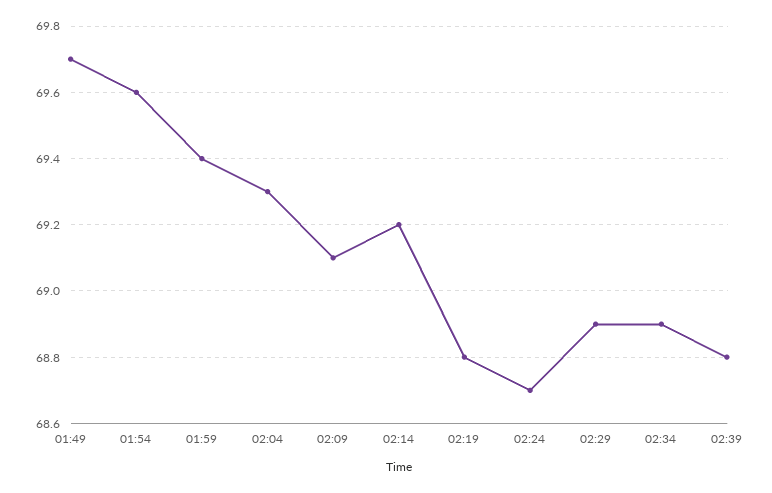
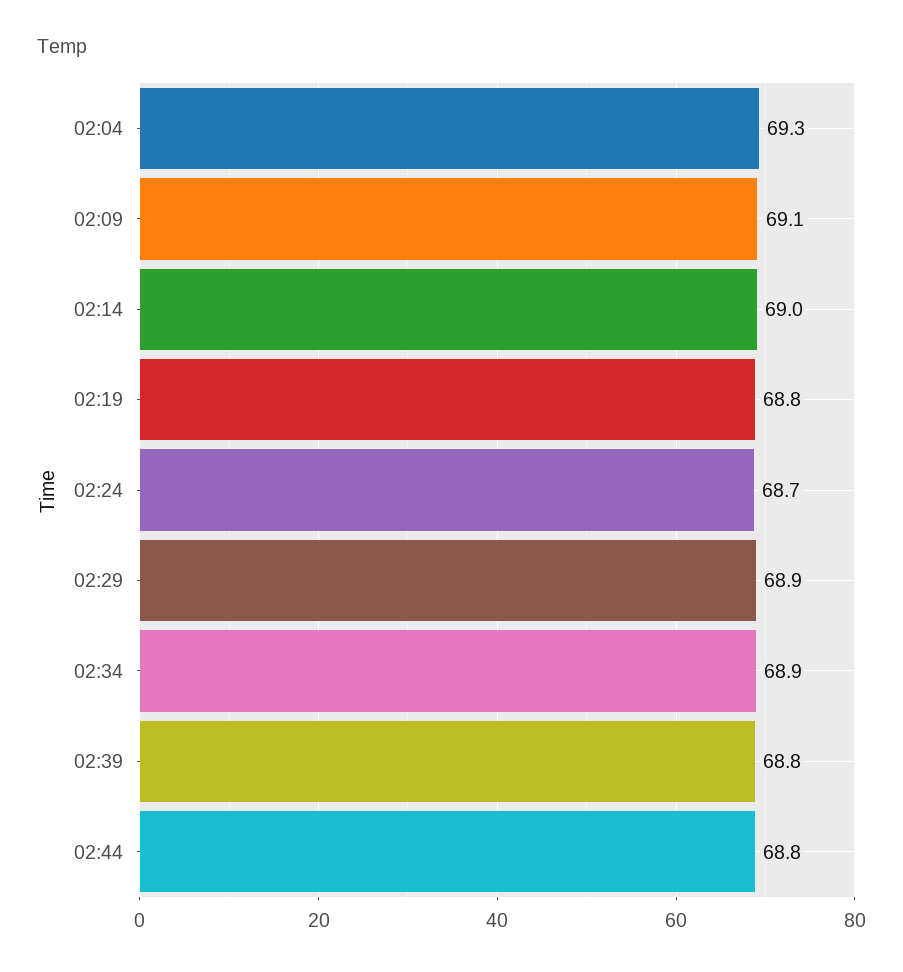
01:49: 69.7 -> none
01:54: 69.6 -> none
01:59: 69.4 -> none
02:14: 69.2 -> 69
02:44: none -> 68.8

